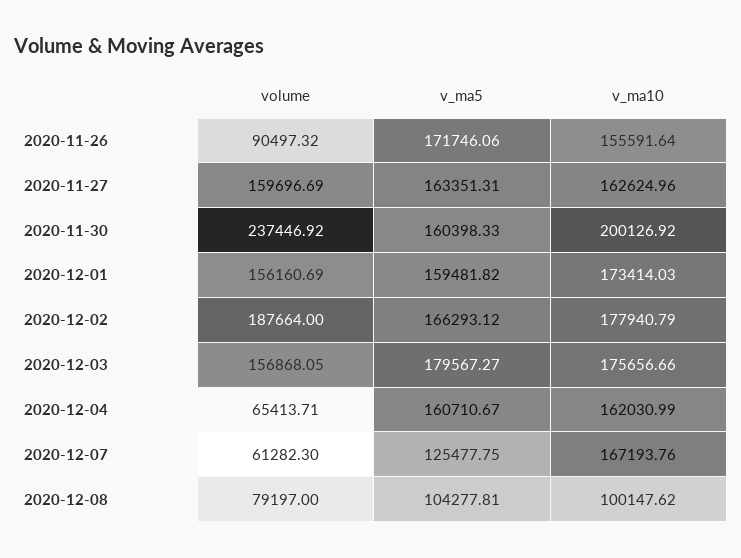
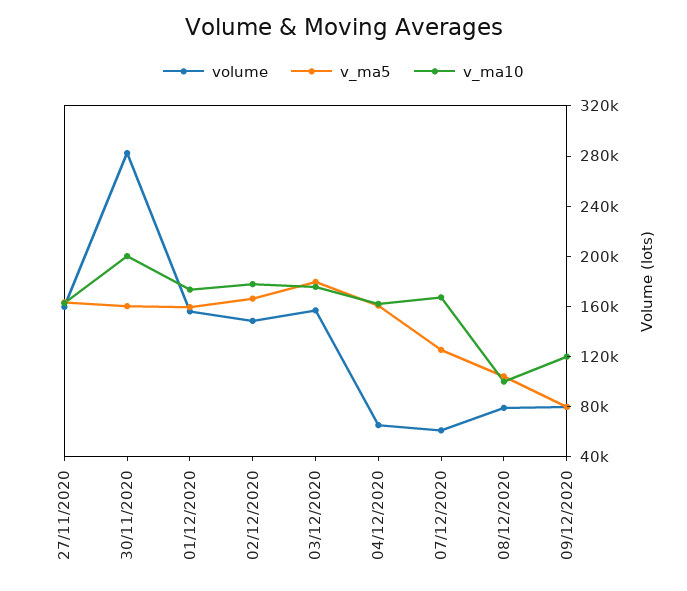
volume, 2020-11-26: 90497.32 -> none
v_ma5, 2020-11-26: 171746.06 -> none
v_ma10, 2020-11-26: 155591.64 -> none
volume, 2020-11-30: 237446.92 -> 280000
volume, 2020-12-02: 187664 -> 150000
volume, 09/12/2020: none -> 80000
v_ma5, 09/12/2020: none -> 80000
v_ma10, 09/12/2020: none -> 120000

